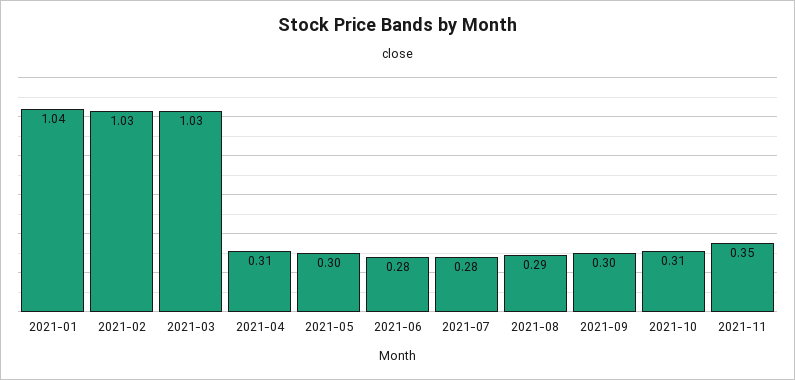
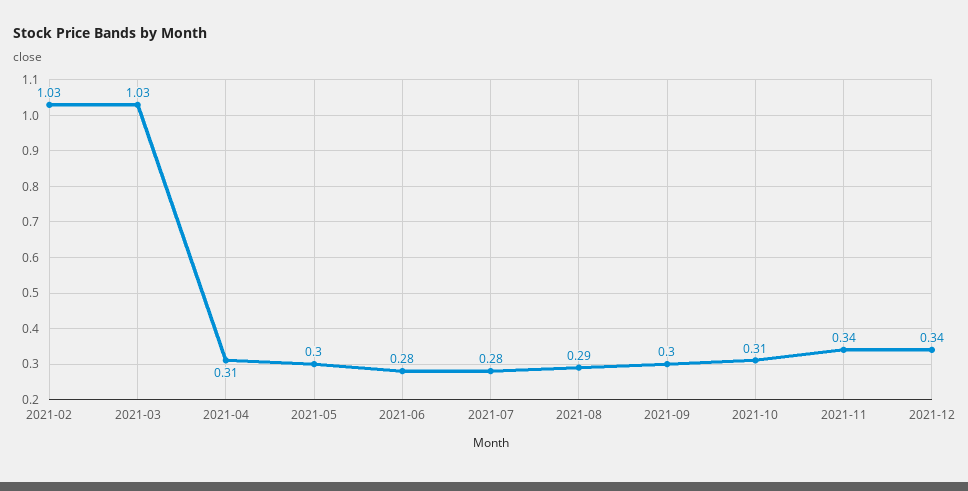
2021-01: 1.04 -> none
2021-11: 0.35 -> 0.34
2021-12: none -> 0.34

